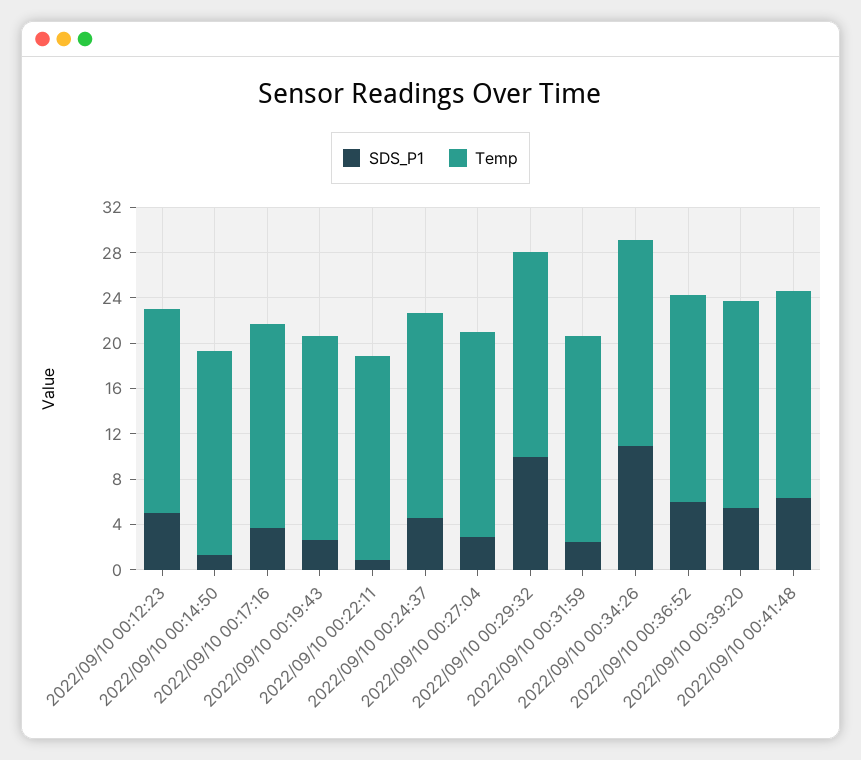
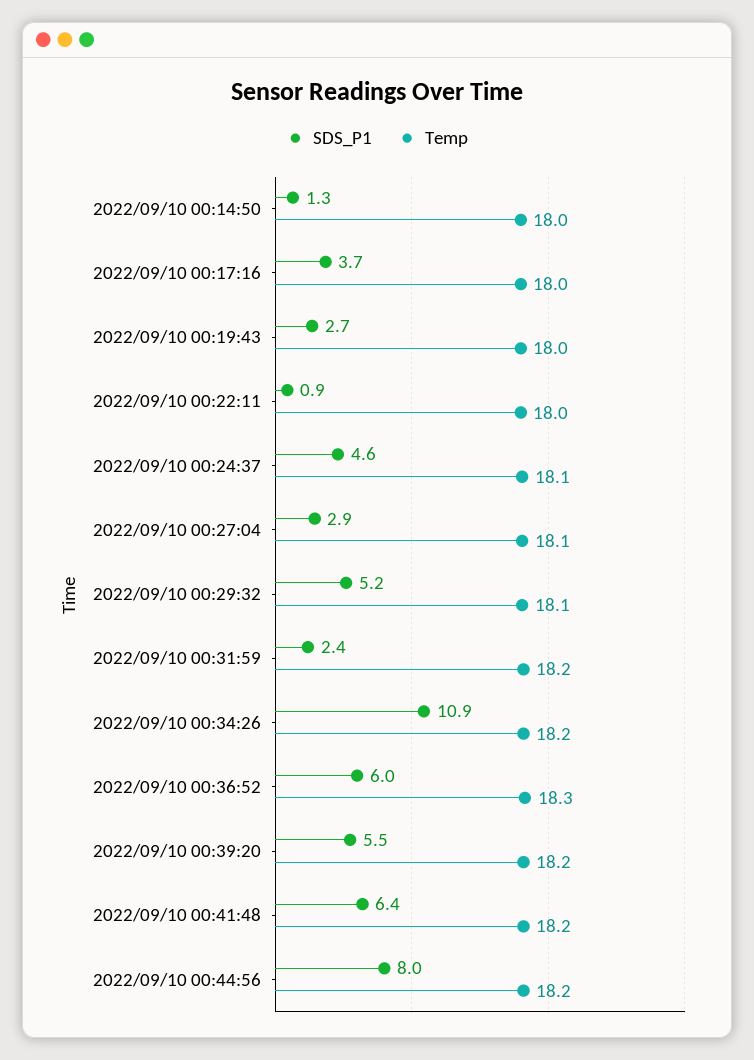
SDS_P1, 2022/09/10 00:12:23: 5 -> none
Temp, 2022/09/10 00:12:23: 18 -> none
SDS_P1, 2022/09/10 00:29:32: 10 -> 5.2
SDS_P1, 2022/09/10 00:44:56: none -> 8
Temp, 2022/09/10 00:44:56: none -> 18.2

